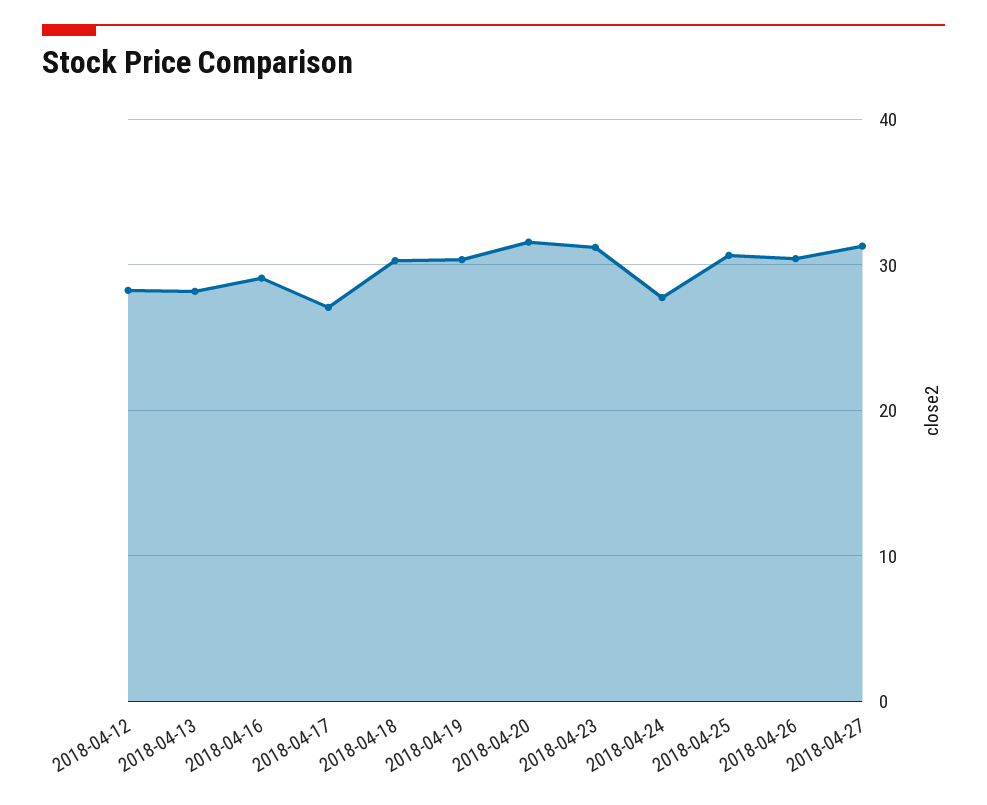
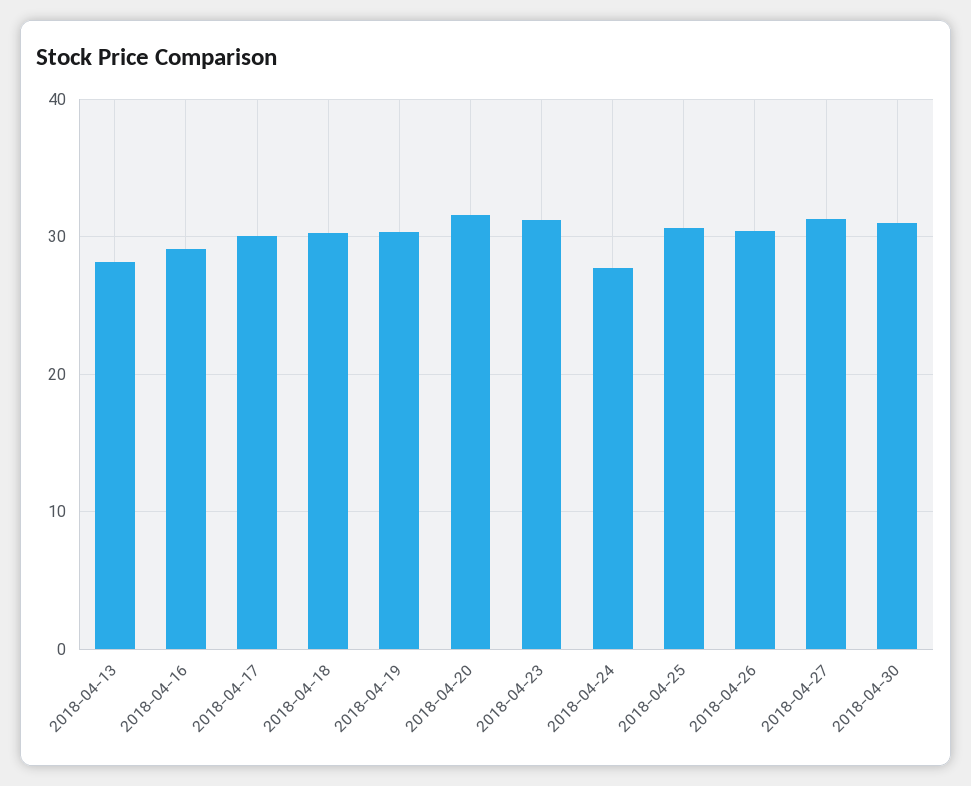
2018-04-12: 28 -> none
2018-04-17: 27 -> 30
2018-04-30: none -> 31

